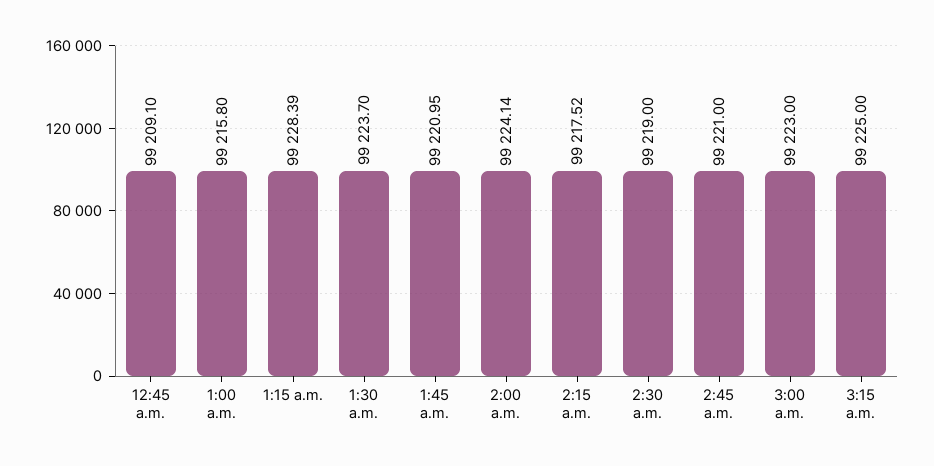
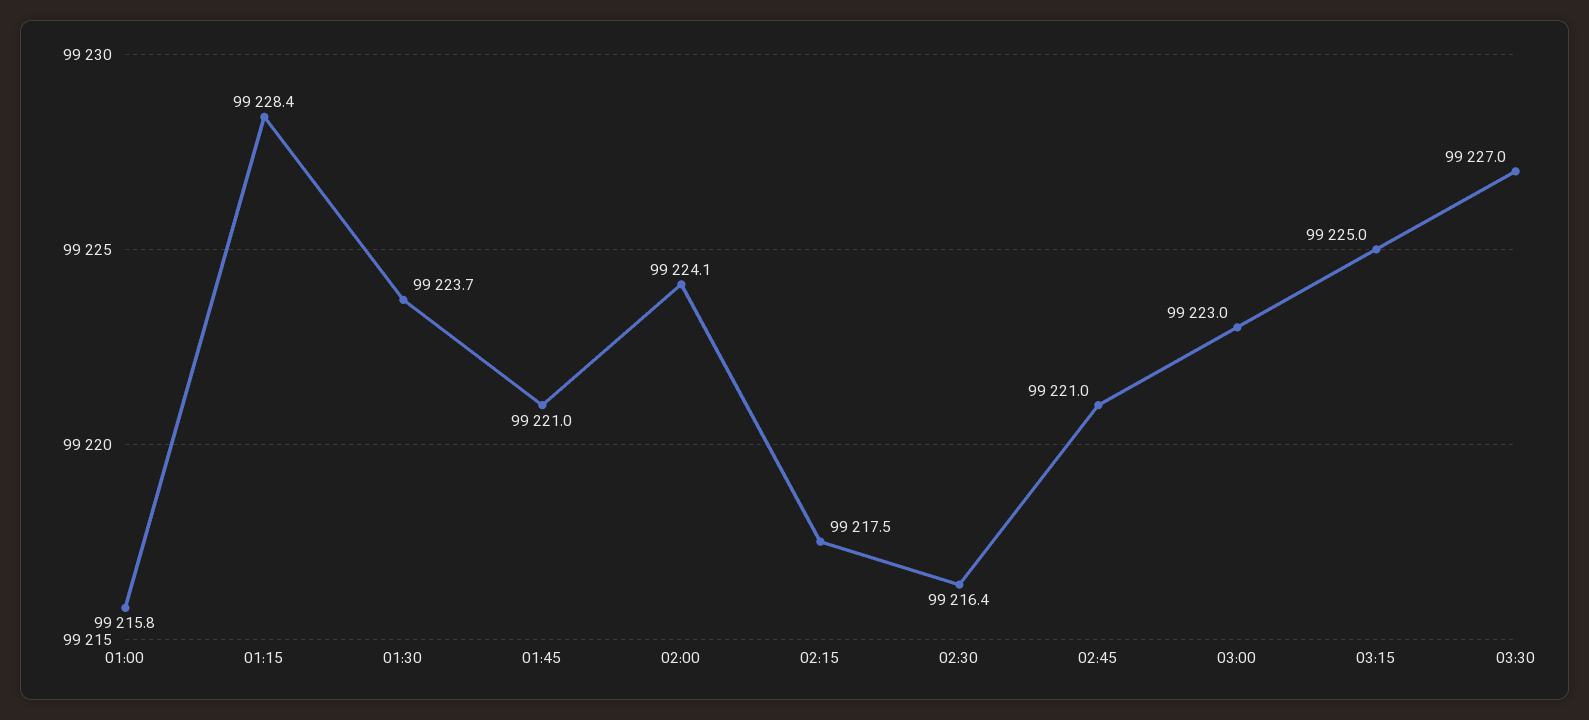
12:45 a.m.: 99209.1 -> none
2:30 a.m.: 99219 -> 99216.4
03:30: none -> 99227

